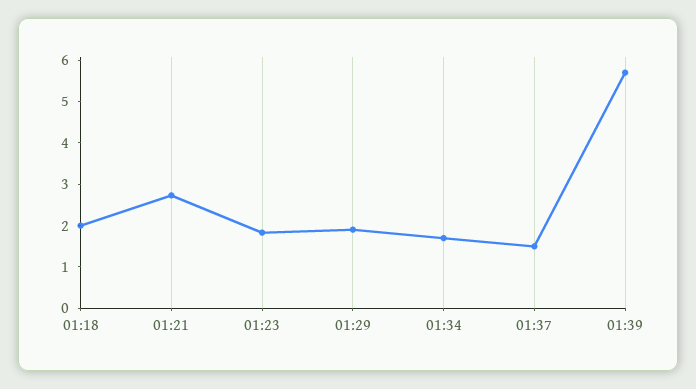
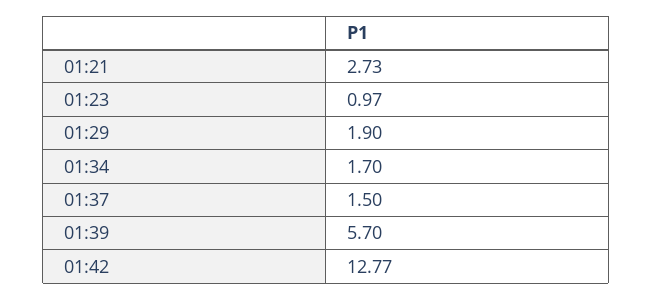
01:18: 2 -> none
01:23: 1.8 -> 0.97
01:42: none -> 12.77

